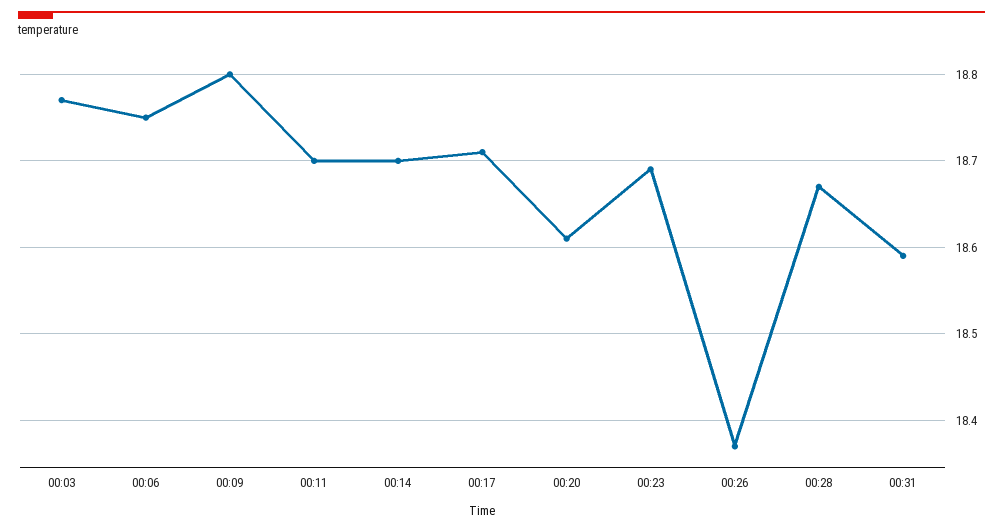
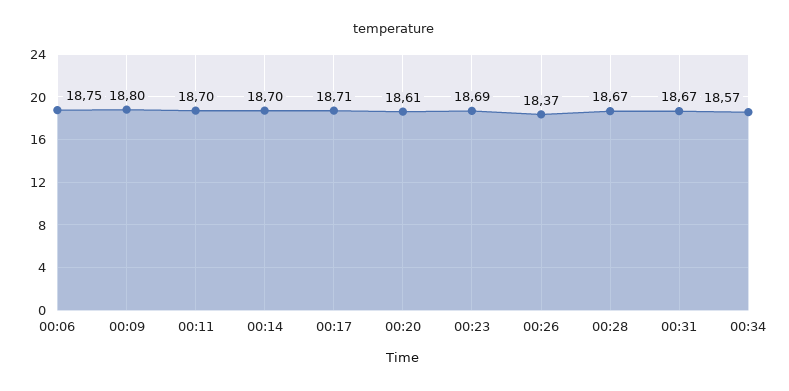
00:03: 18.77 -> none
00:31: 18.59 -> 18.67
00:34: none -> 18.57

